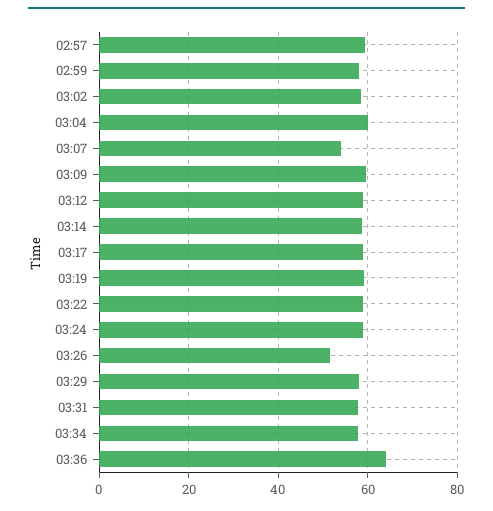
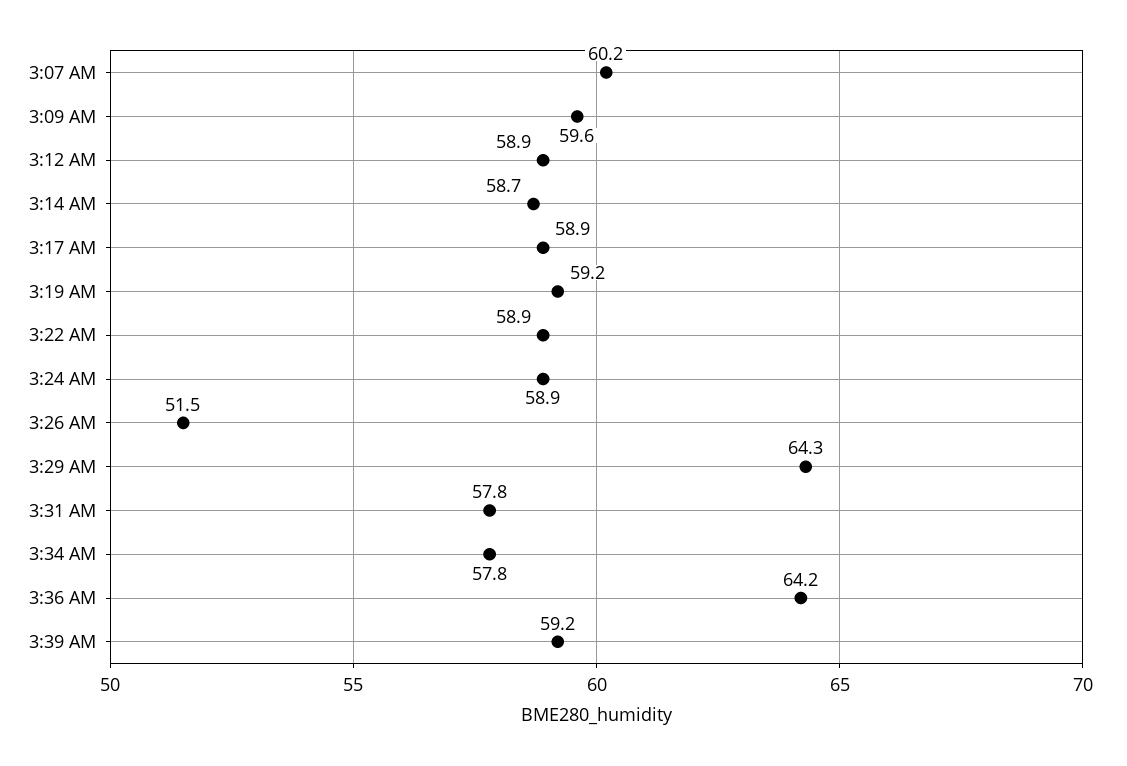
02:57: 60 -> none
02:59: 58 -> none
03:02: 58 -> none
03:04: 60 -> none
03:07: 54 -> 60.2
03:29: 58 -> 64.3
3:39 AM: none -> 59.2

